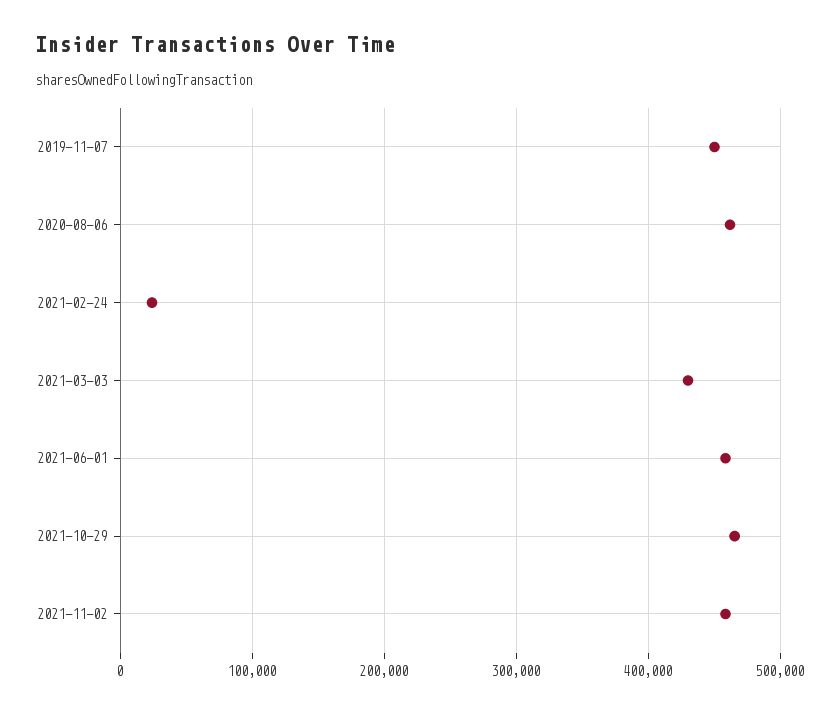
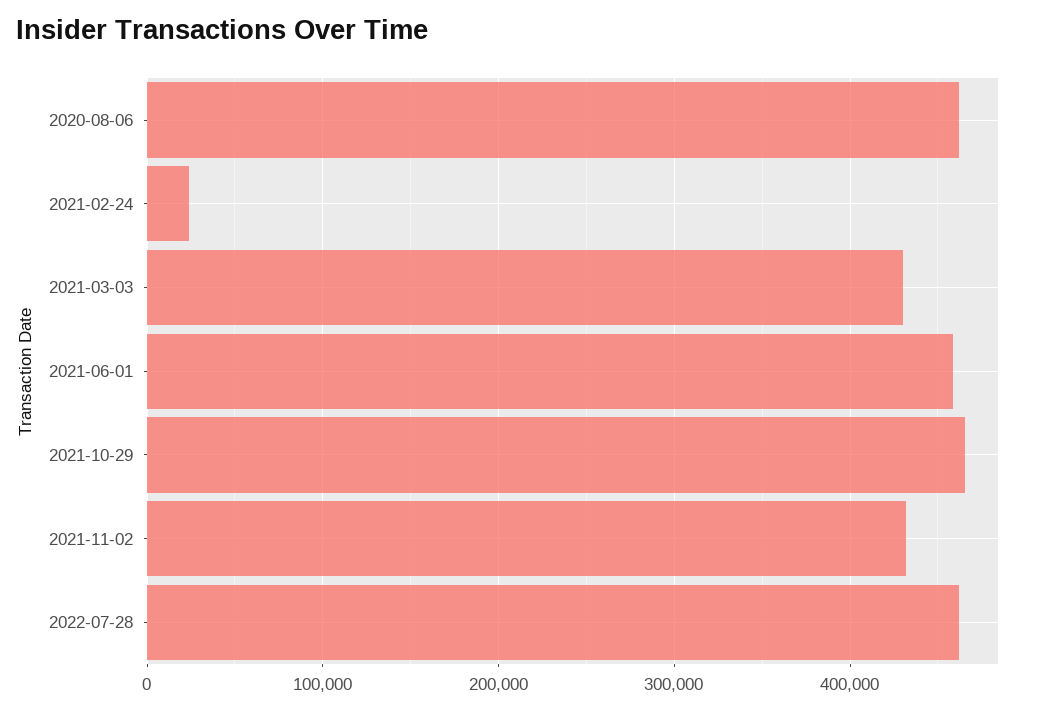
2019-11-07: 450000 -> none
2021-11-02: 460000 -> 430000
2022-07-28: none -> 460000

